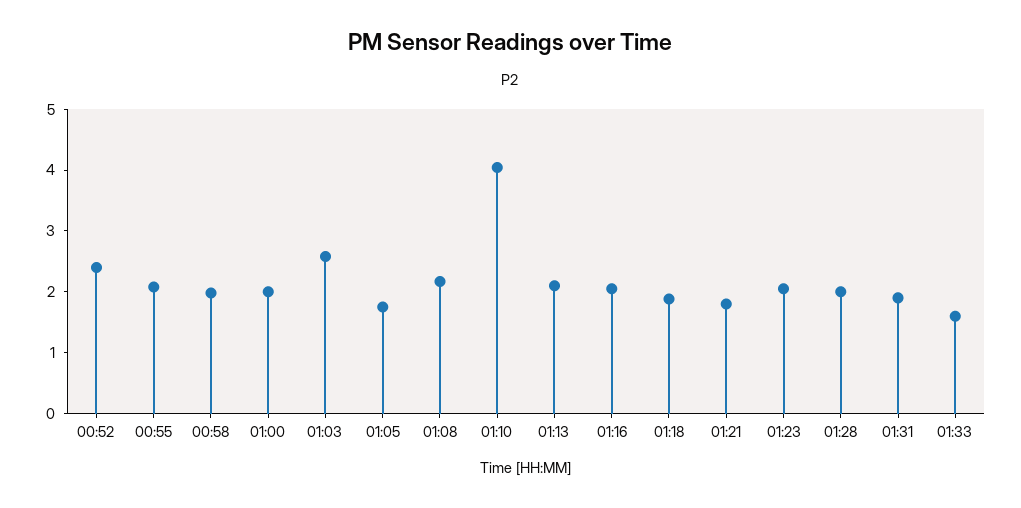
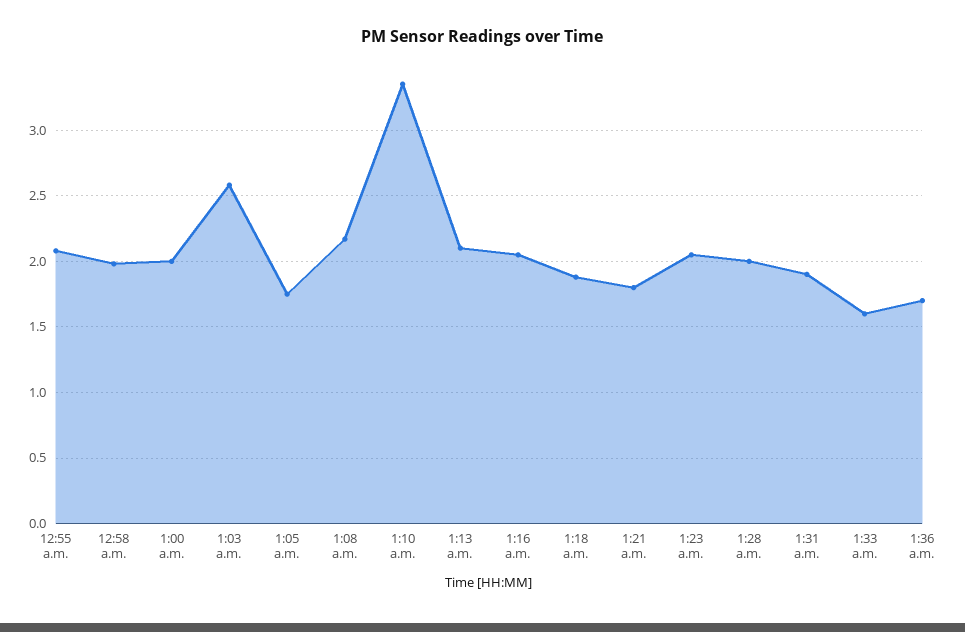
00:52: 2.4 -> none
01:10: 4 -> 3.35
1:36 a.m.: none -> 1.7

